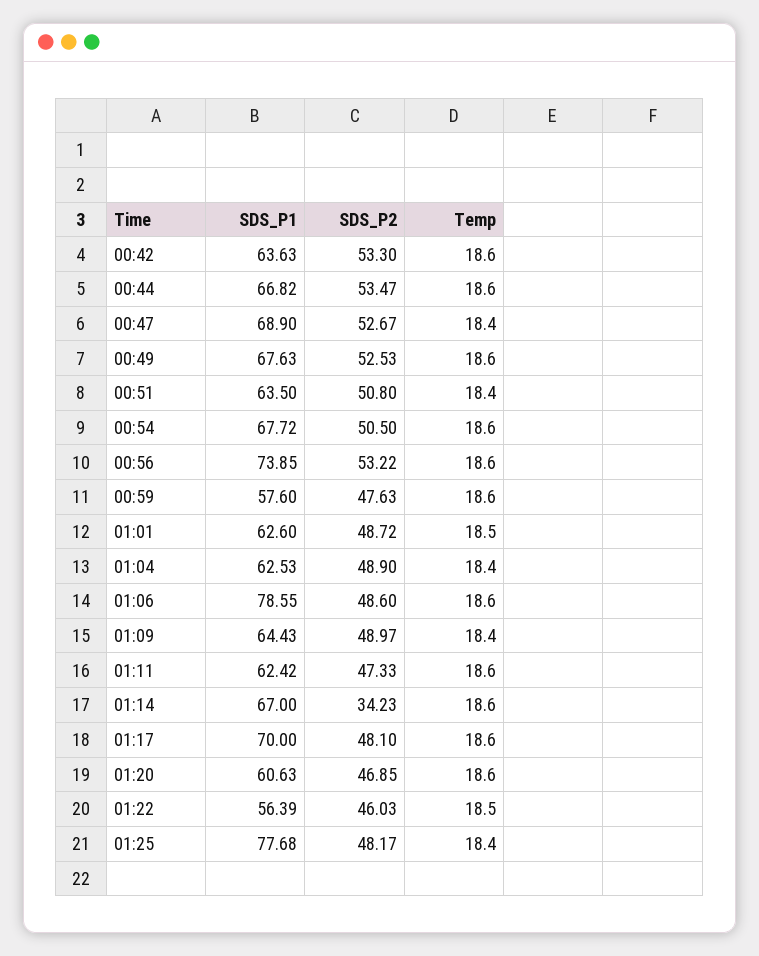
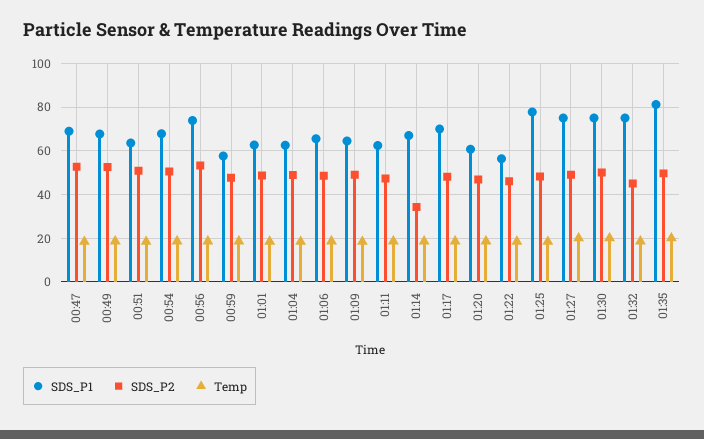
SDS_P1, 00:42: 63.63 -> none
SDS_P2, 00:42: 53.3 -> none
Temp, 00:42: 18.6 -> none
SDS_P1, 00:44: 66.82 -> none
SDS_P2, 00:44: 53.47 -> none
Temp, 00:44: 18.6 -> none
SDS_P1, 01:06: 78.55 -> 65
SDS_P1, 01:27: none -> 75
SDS_P2, 01:27: none -> 50
Temp, 01:27: none -> 20
SDS_P1, 01:30: none -> 75
SDS_P2, 01:30: none -> 50
Temp, 01:30: none -> 20
SDS_P1, 01:32: none -> 75
SDS_P2, 01:32: none -> 45
Temp, 01:32: none -> 20
SDS_P1, 01:35: none -> 80
SDS_P2, 01:35: none -> 50
Temp, 01:35: none -> 20

